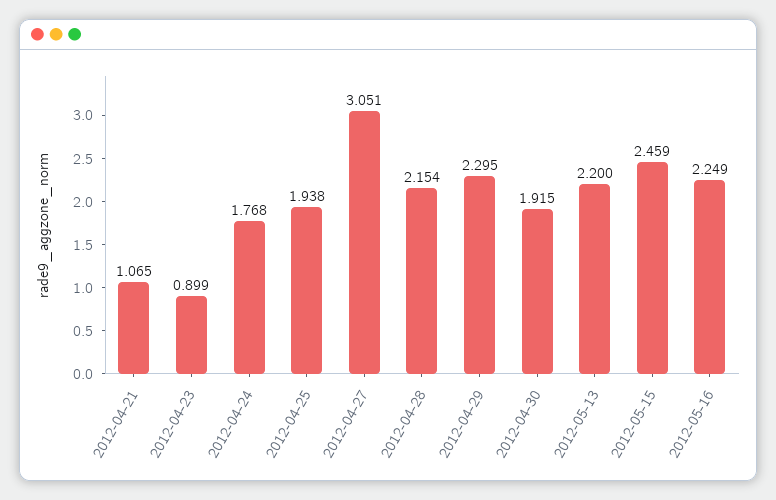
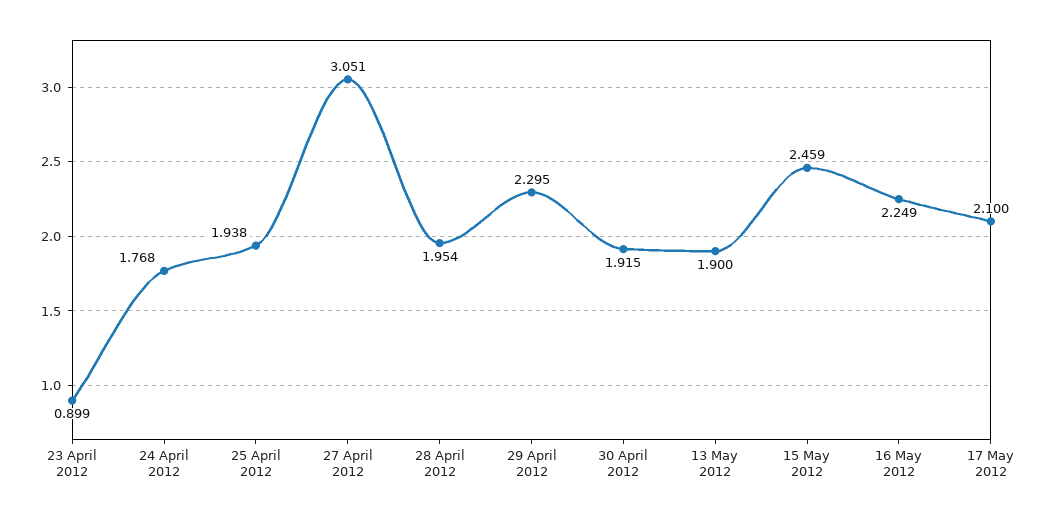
2012-04-21: 1.065 -> none
2012-04-28: 2.154 -> 1.954
2012-05-13: 2.2 -> 1.9
17 May 2012: none -> 2.1

